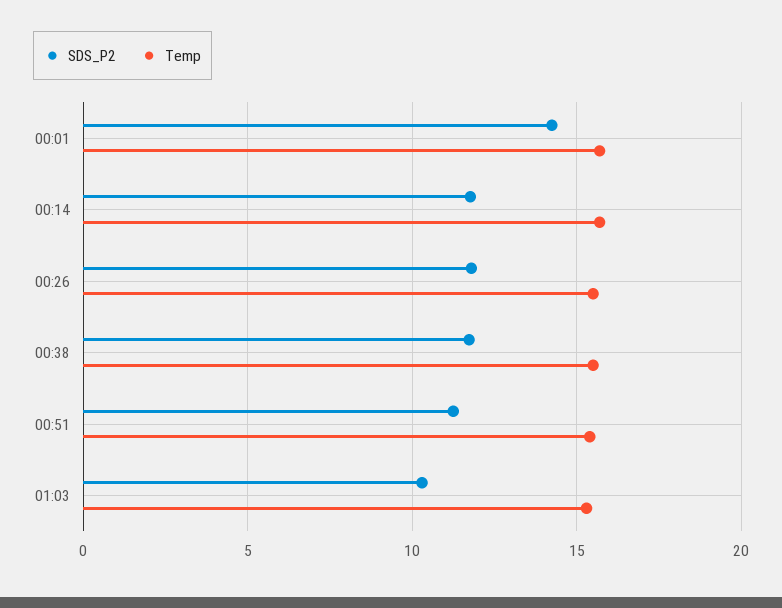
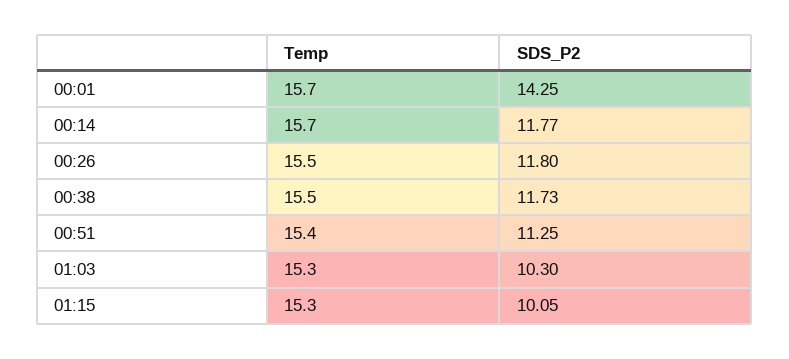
Temp, 01:15: none -> 15.3
SDS_P2, 01:15: none -> 10.05

